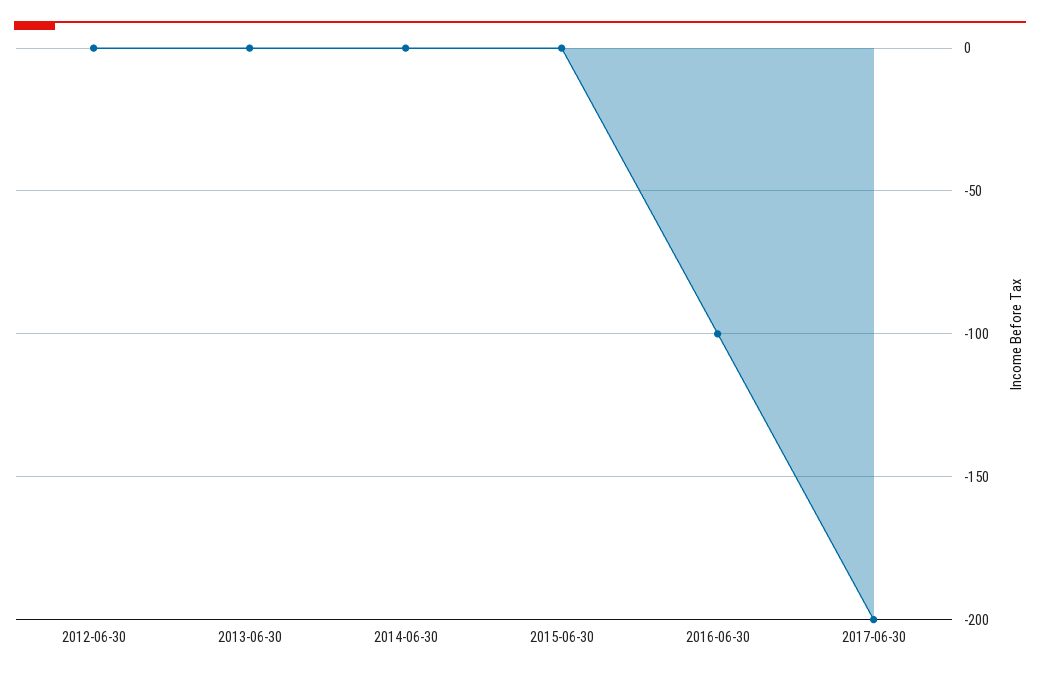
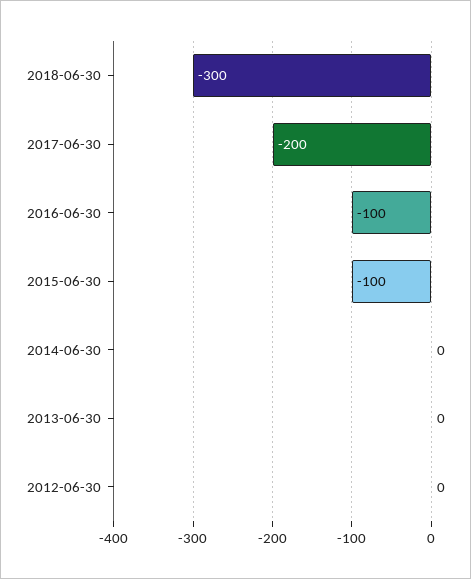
2015-06-30: 0 -> -100
2018-06-30: none -> -300

